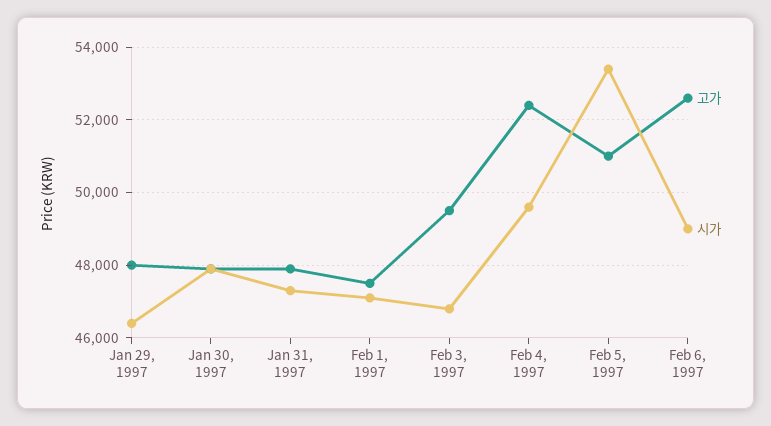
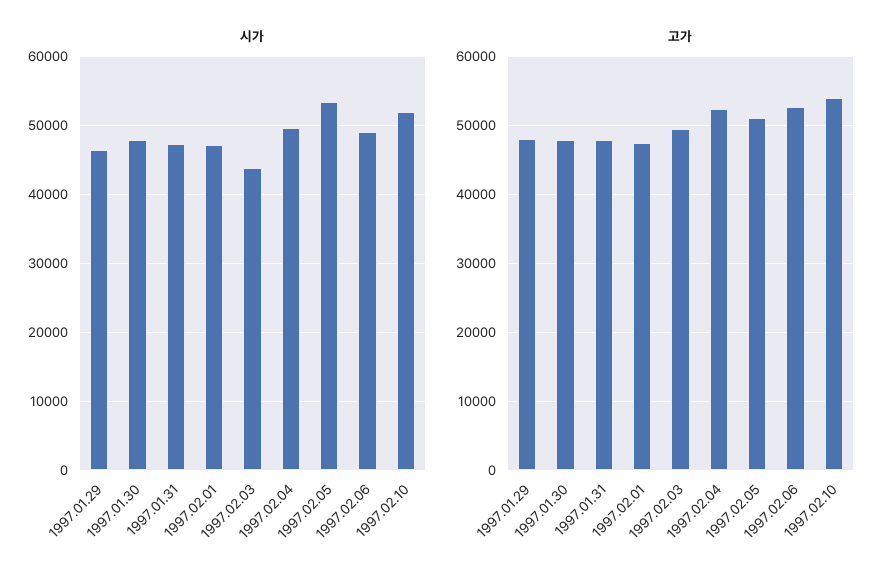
시가, Feb 3, 1997: 46800 -> 44000
시가, 1997.02.10: none -> 52000
고가, 1997.02.10: none -> 54000

